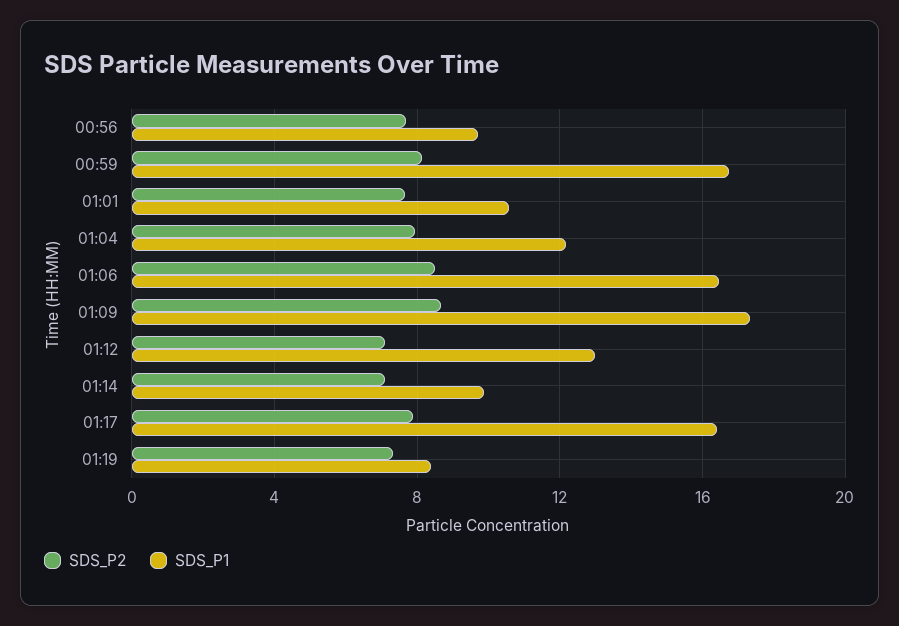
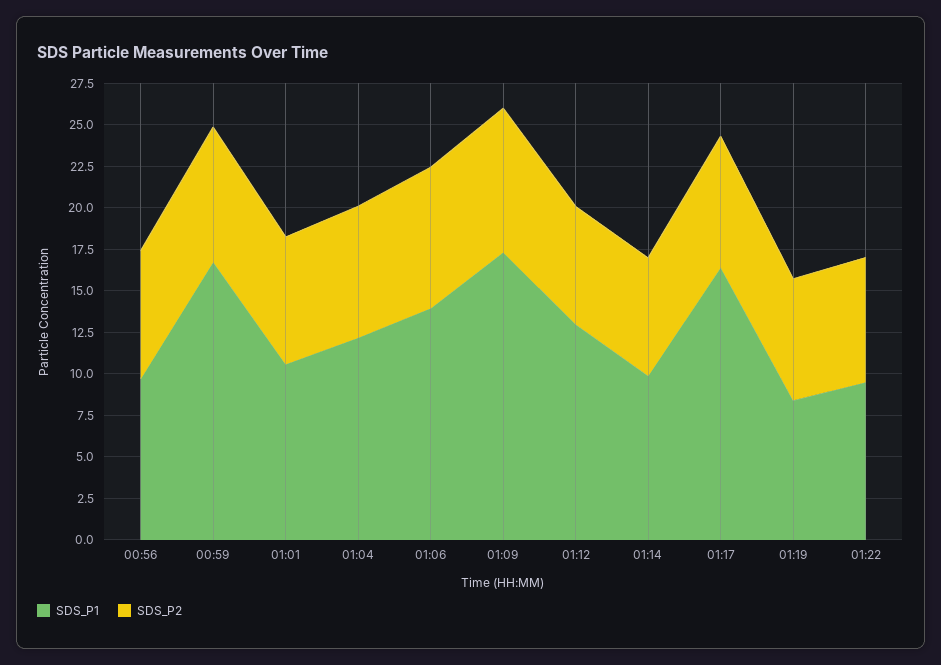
SDS_P1, 01:06: 16.5 -> 14
SDS_P1, 01:22: none -> 9.5
SDS_P2, 01:22: none -> 7.5

